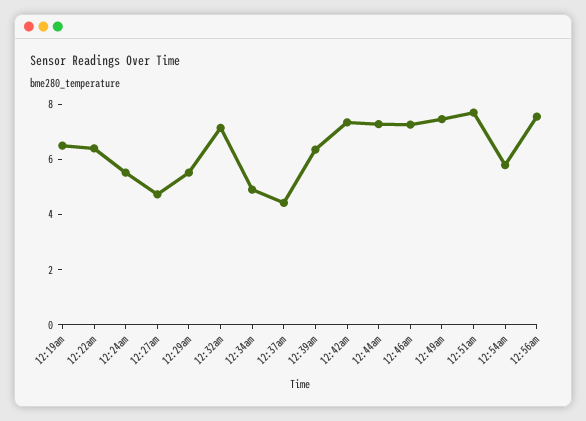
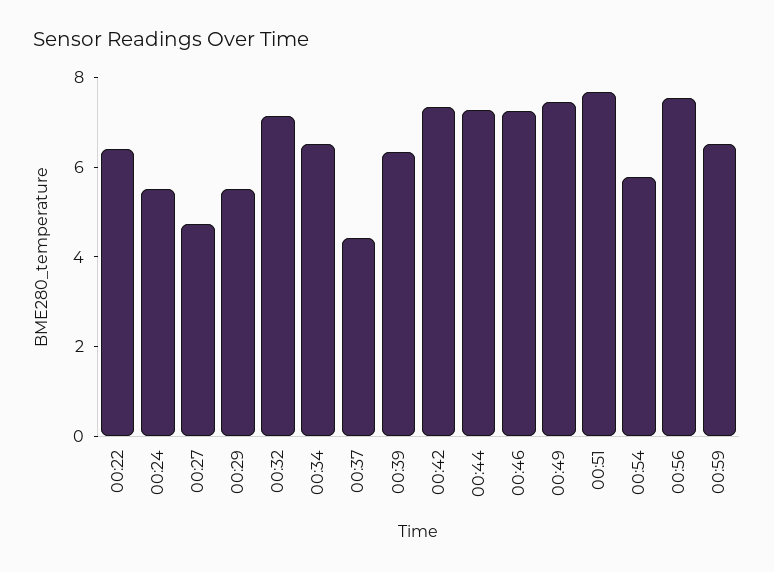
12:19am: 6.5 -> none
12:34am: 5 -> 6.5
00:59: none -> 6.5

